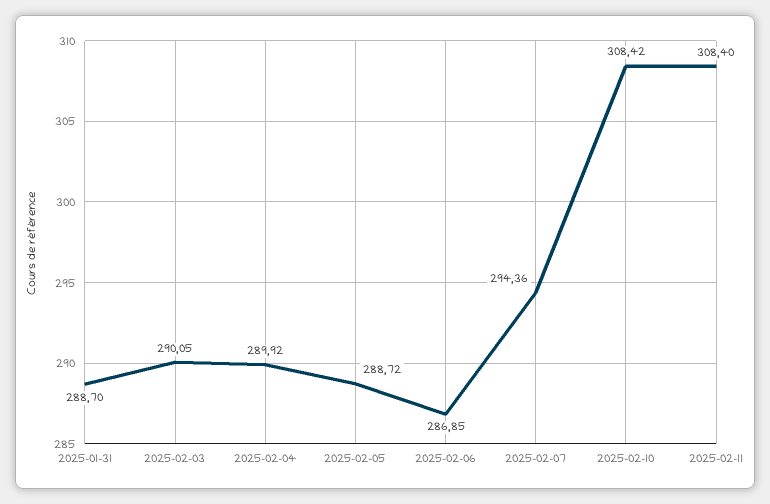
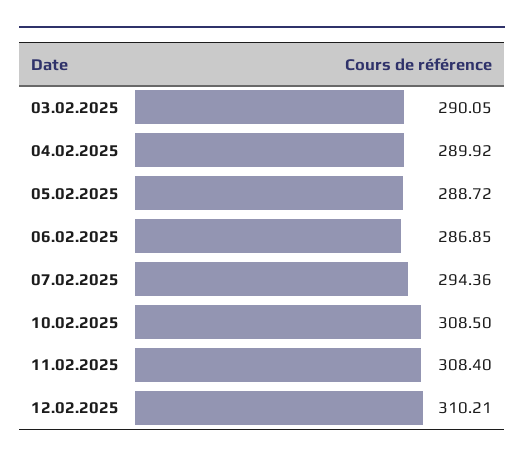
2025-01-31: 288.7 -> none
2025-02-10: 308.42 -> 308.5
12.02.2025: none -> 310.21

